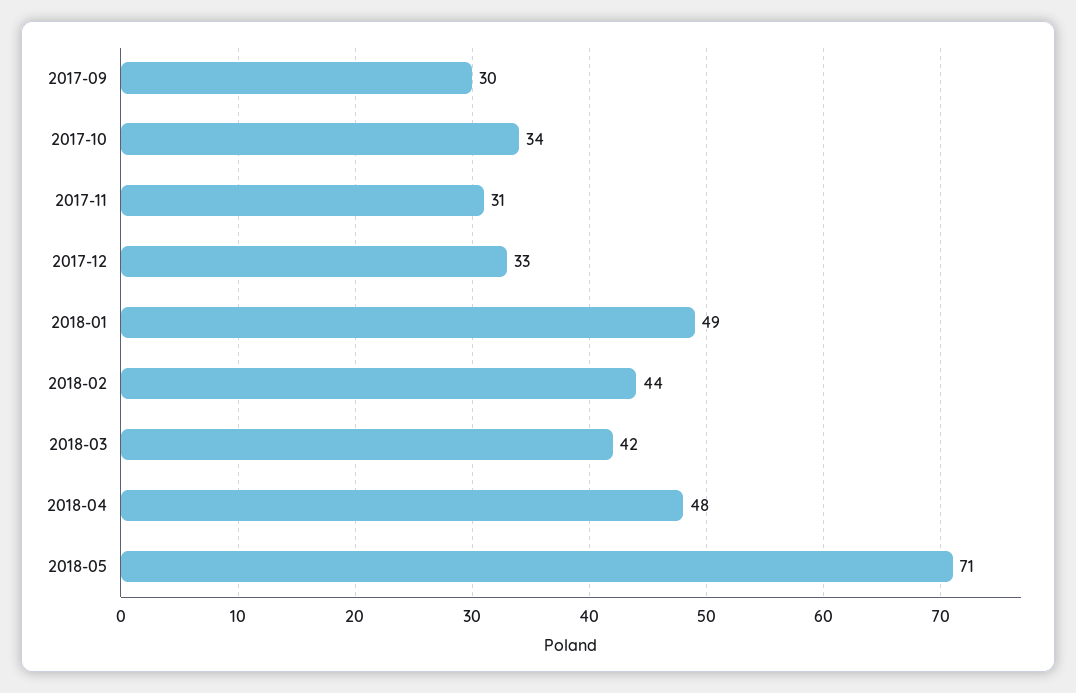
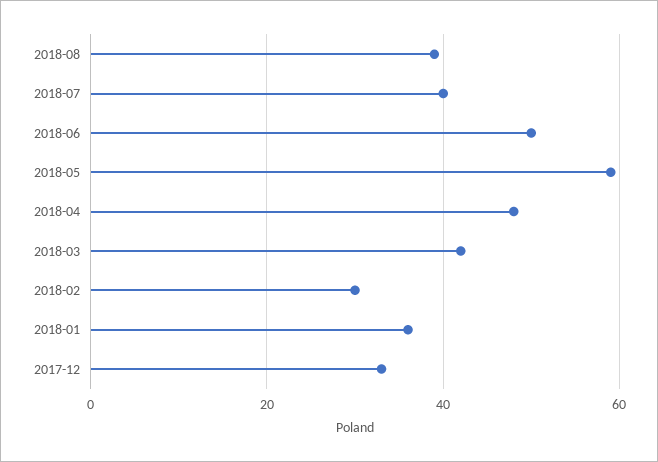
2017-09: 30 -> none
2017-10: 34 -> none
2017-11: 31 -> none
2018-01: 49 -> 35
2018-02: 44 -> 30
2018-05: 71 -> 60
2018-08: none -> 40
2018-07: none -> 40
2018-06: none -> 50

